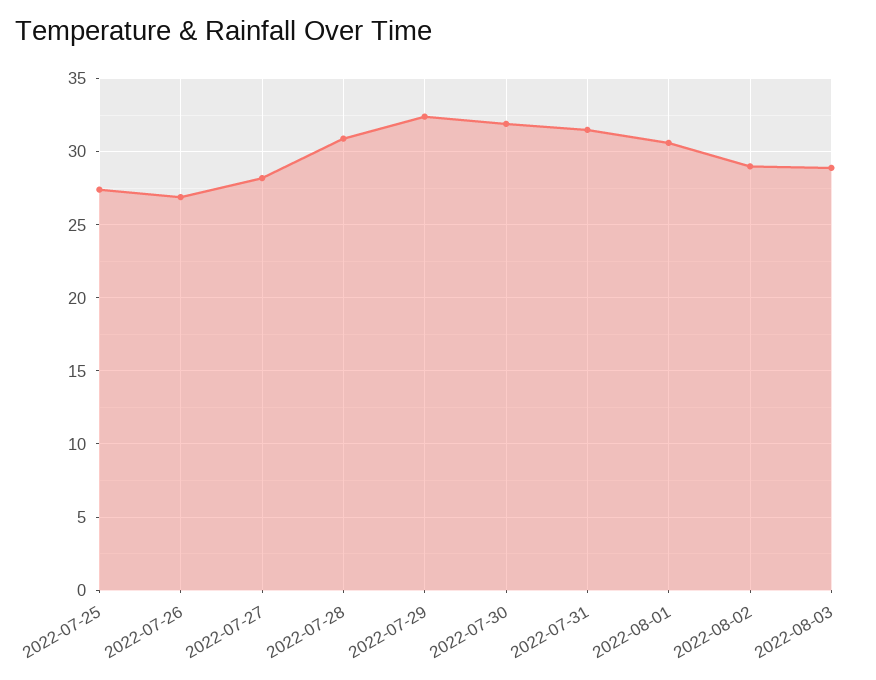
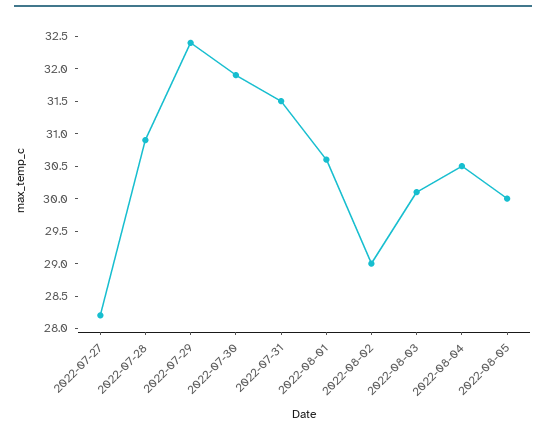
2022-07-25: 27.5 -> none
2022-07-26: 27 -> none
2022-08-03: 29 -> 30
2022-08-04: none -> 30.5
2022-08-05: none -> 30

